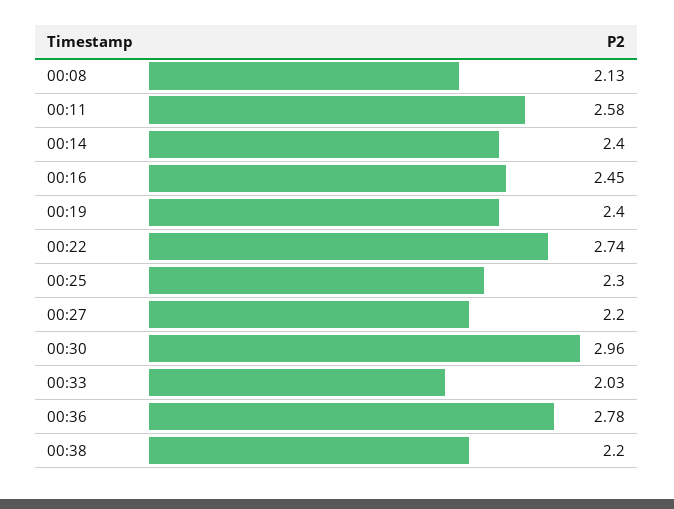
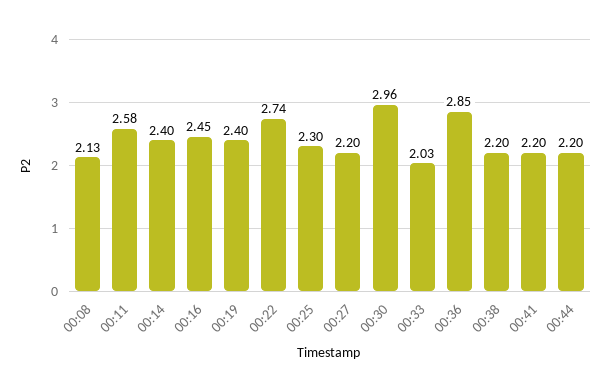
00:36: 2.78 -> 2.85
00:41: none -> 2.2
00:44: none -> 2.2

